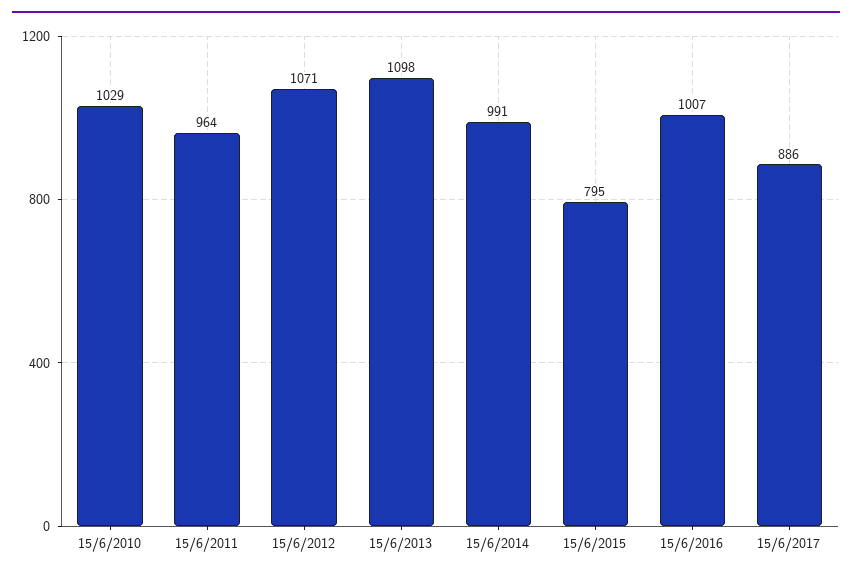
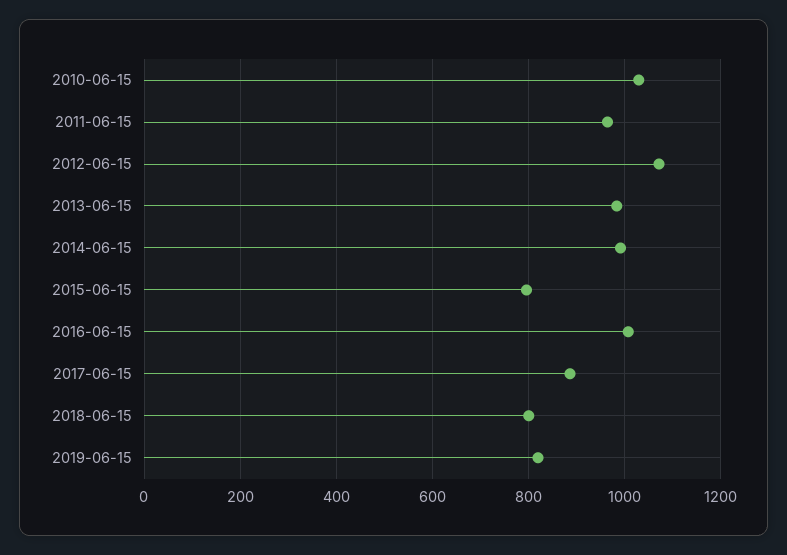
15/6/2013: 1098 -> 980
2018-06-15: none -> 800
2019-06-15: none -> 820

